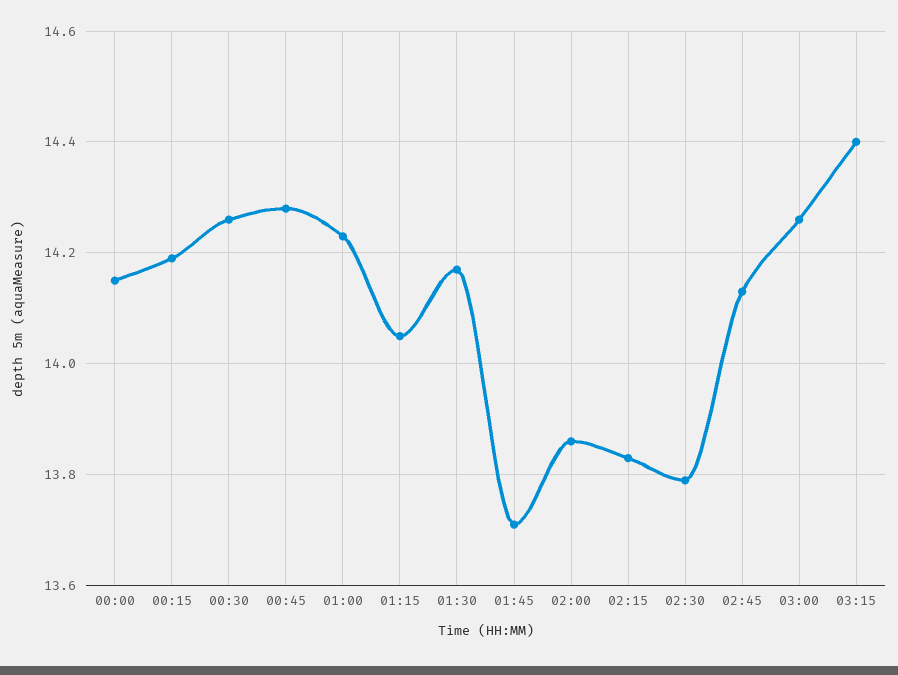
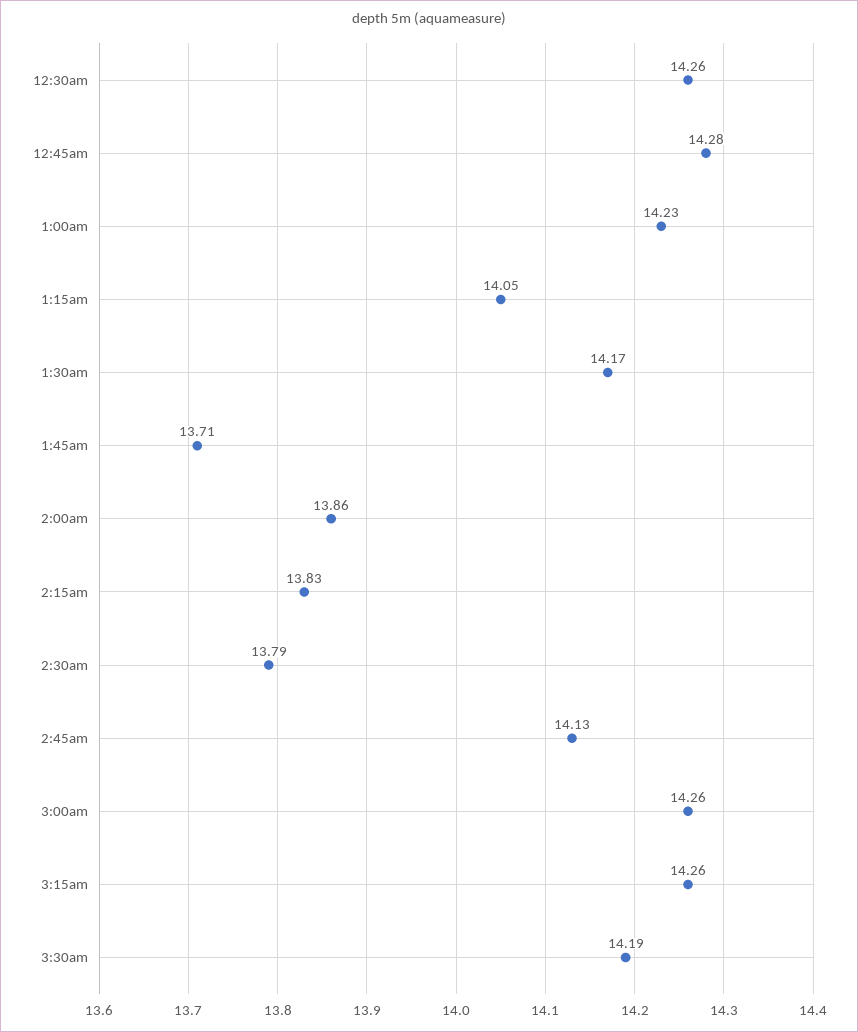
00:00: 14.15 -> none
00:15: 14.2 -> none
03:15: 14.4 -> 14.26
3:30am: none -> 14.19

